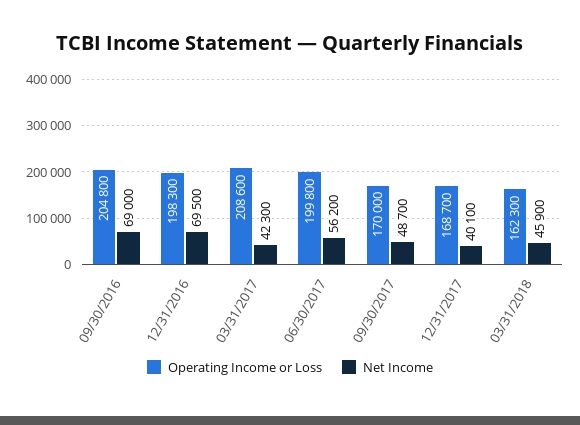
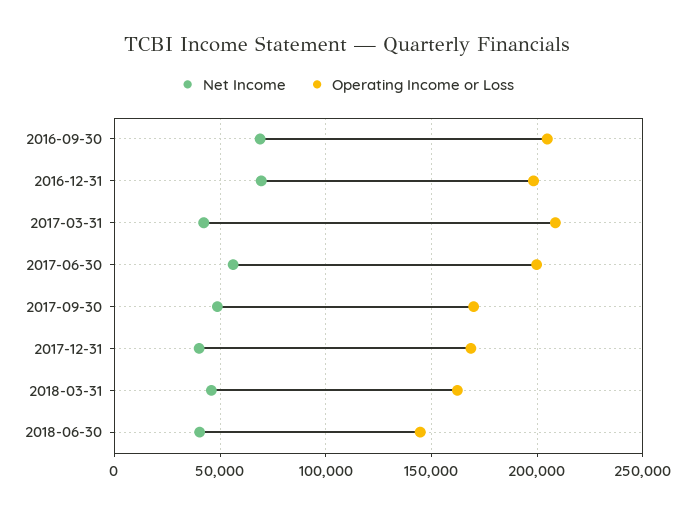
Net Income, 2018-06-30: none -> 40000
Operating Income or Loss, 2018-06-30: none -> 145000

